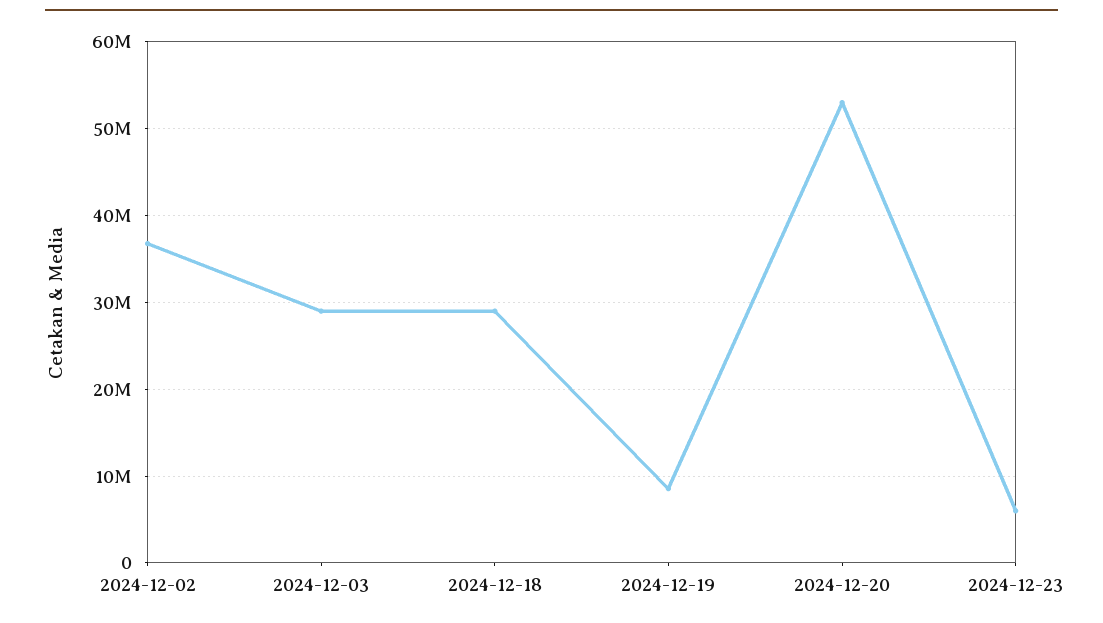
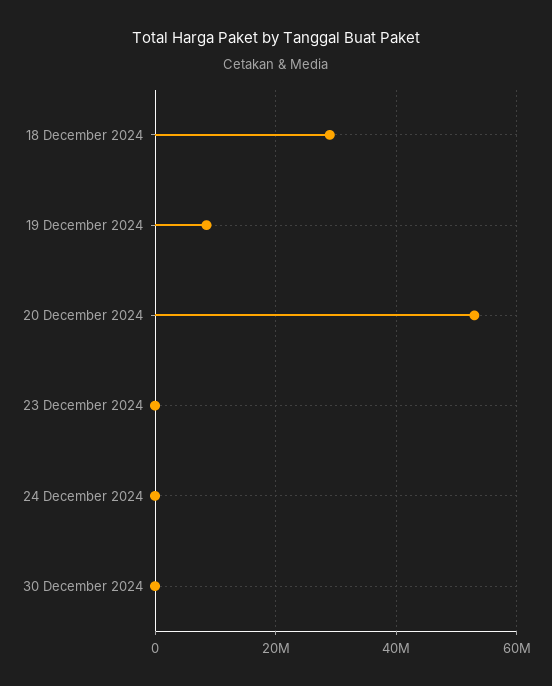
2024-12-02: 37000000 -> none
2024-12-03: 29000000 -> none
2024-12-23: 6000000 -> 0
24 December 2024: none -> 0
30 December 2024: none -> 0

